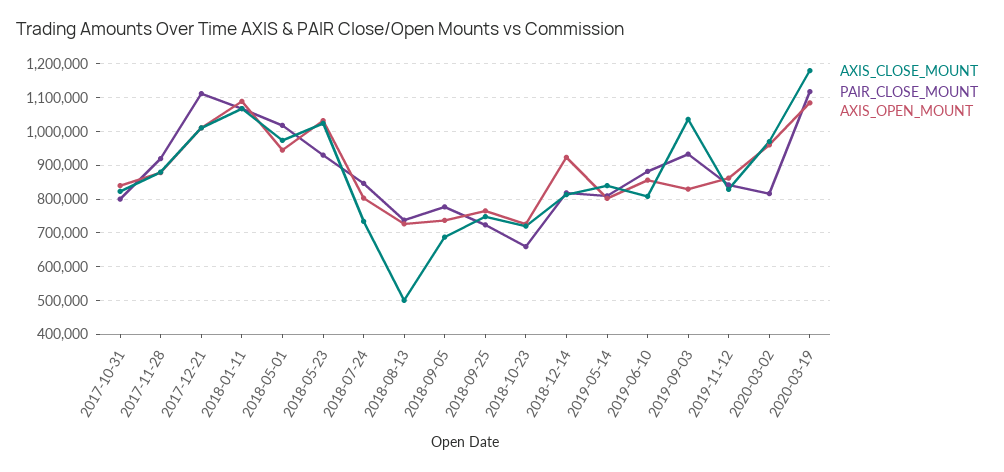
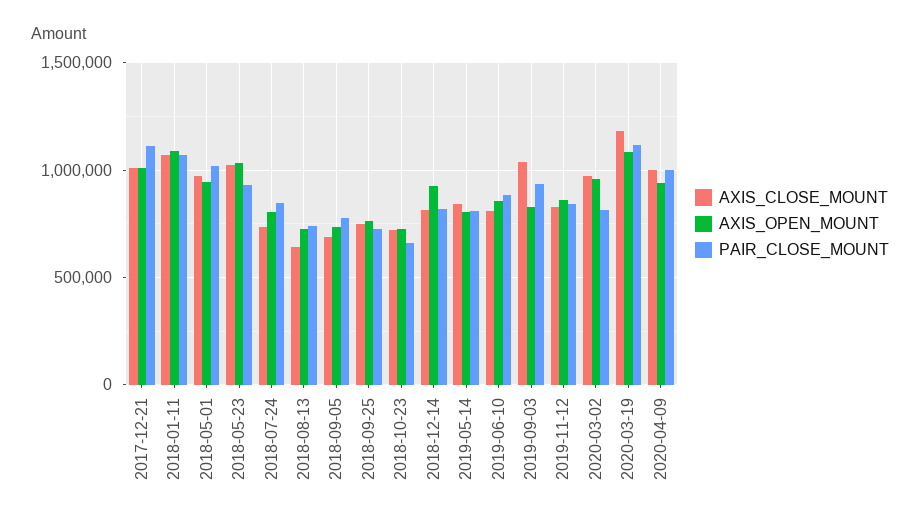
AXIS_CLOSE_MOUNT, 2017-10-31: 820000 -> none
PAIR_CLOSE_MOUNT, 2017-10-31: 800000 -> none
AXIS_OPEN_MOUNT, 2017-10-31: 840000 -> none
AXIS_CLOSE_MOUNT, 2017-11-28: 880000 -> none
PAIR_CLOSE_MOUNT, 2017-11-28: 920000 -> none
AXIS_OPEN_MOUNT, 2017-11-28: 880000 -> none
AXIS_CLOSE_MOUNT, 2018-08-13: 500000 -> 650000
AXIS_CLOSE_MOUNT, 2020-04-09: none -> 1000000
AXIS_OPEN_MOUNT, 2020-04-09: none -> 950000
PAIR_CLOSE_MOUNT, 2020-04-09: none -> 1000000

